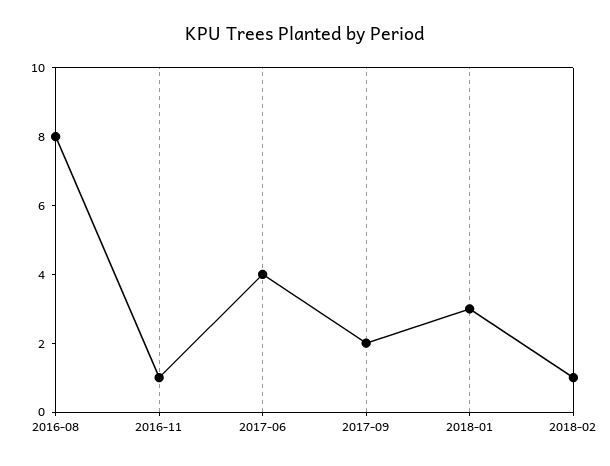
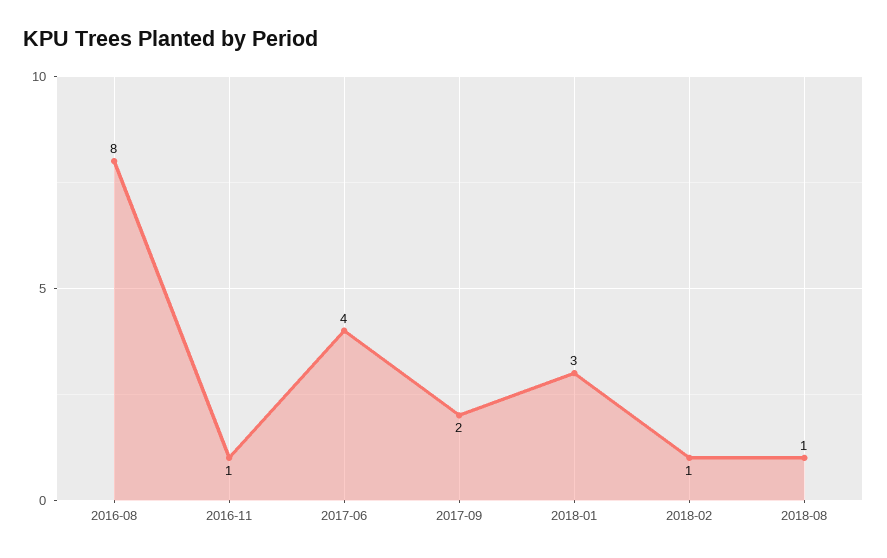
2018-08: none -> 1

